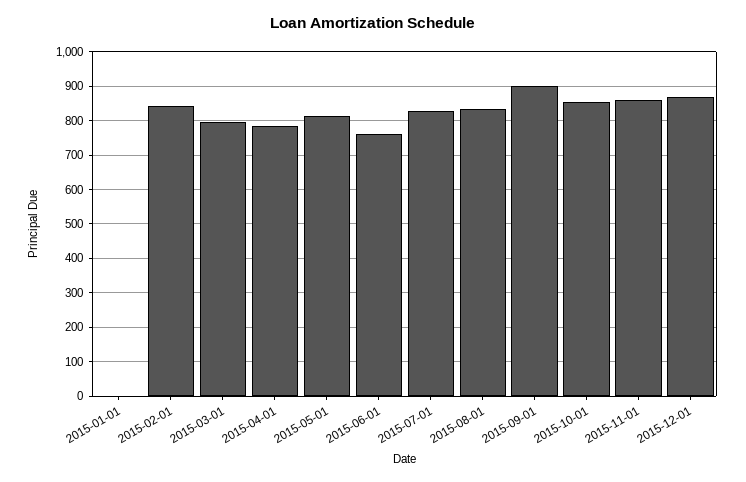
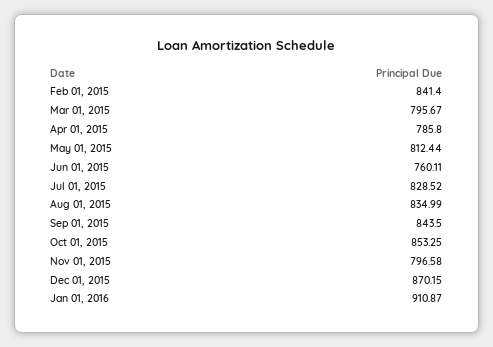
2015-01-01: 0 -> none
2015-09-01: 900 -> 843.5
2015-11-01: 860 -> 796.58
Jan 01, 2016: none -> 910.87

